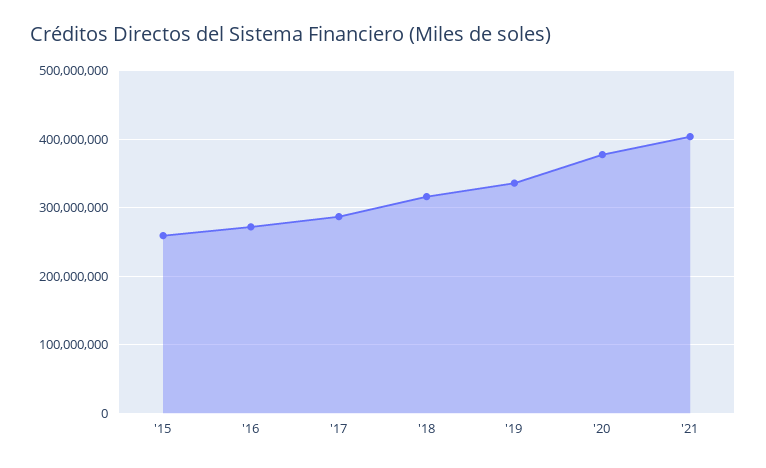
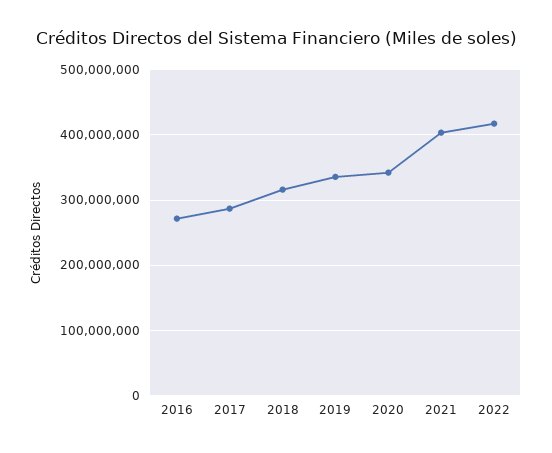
'15: 260000000 -> none
'20: 380000000 -> 340000000
2022: none -> 420000000

